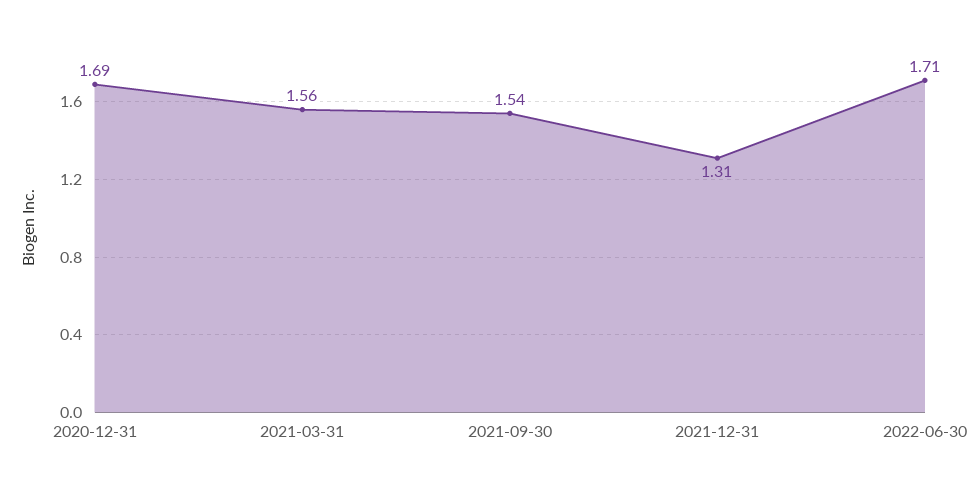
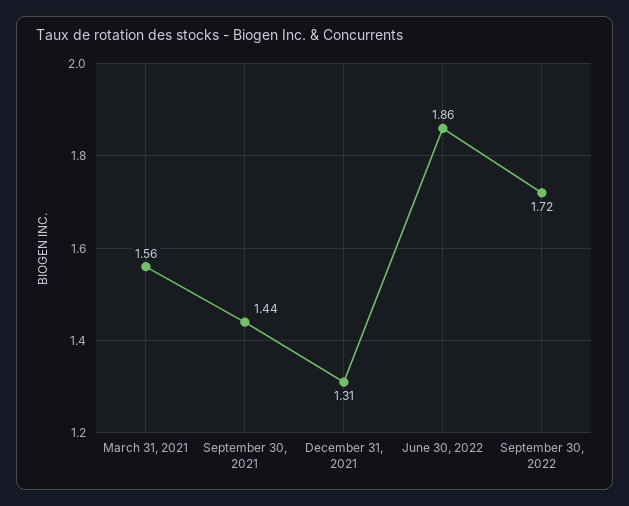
2020-12-31: 1.69 -> none
2021-09-30: 1.54 -> 1.44
2022-06-30: 1.71 -> 1.86
September 30, 2022: none -> 1.72

